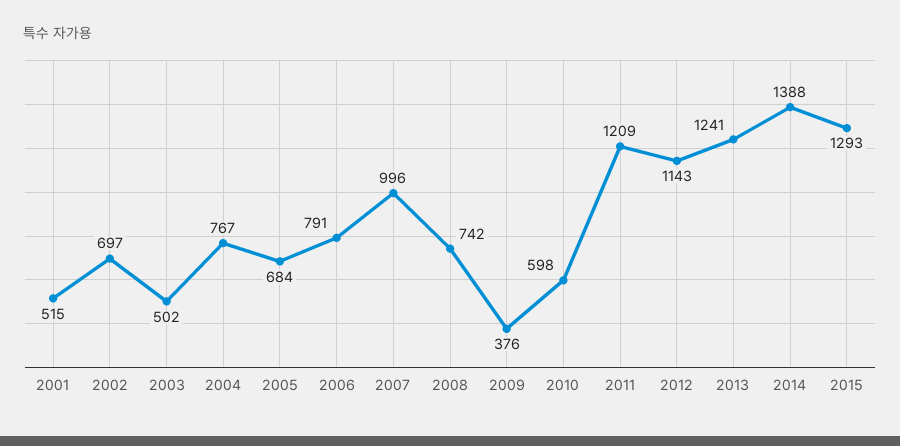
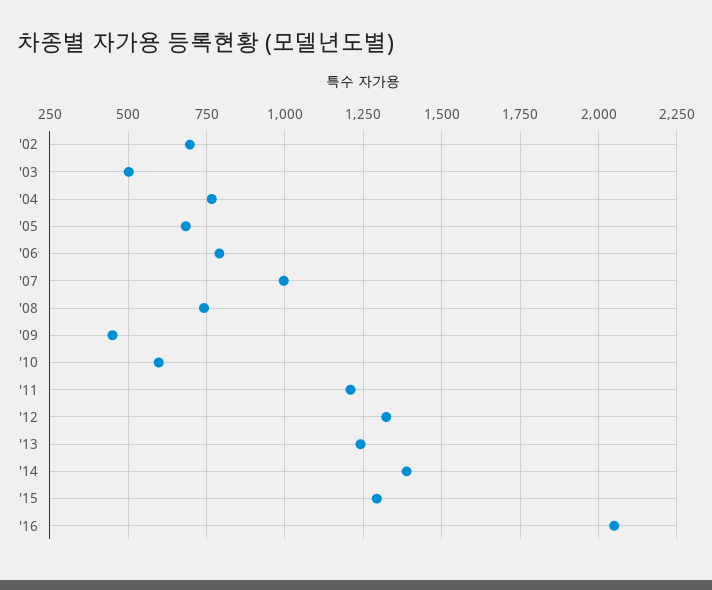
2001: 515 -> none
2009: 376 -> 450
2012: 1143 -> 1325
'16: none -> 2050

